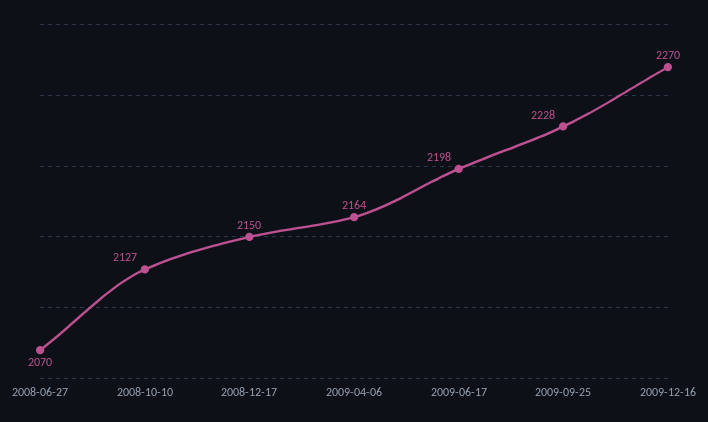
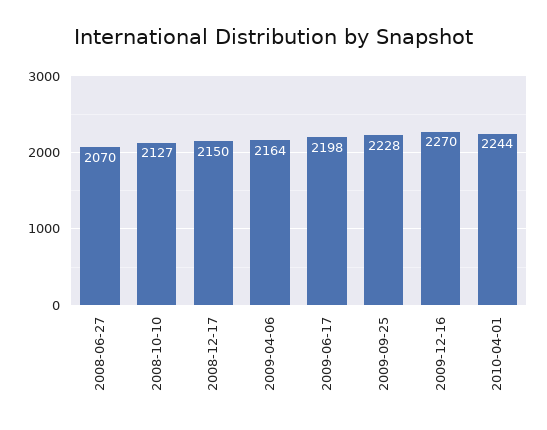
2010-04-01: none -> 2244

